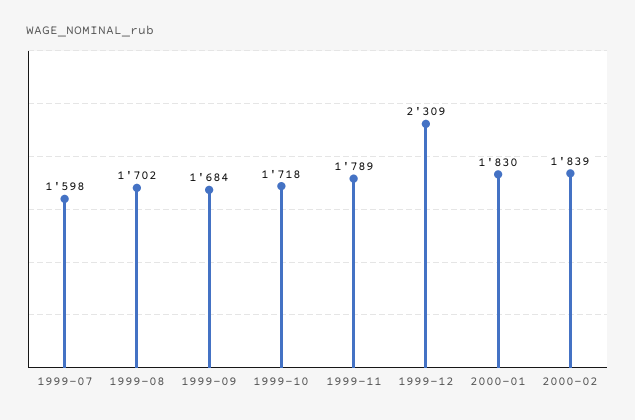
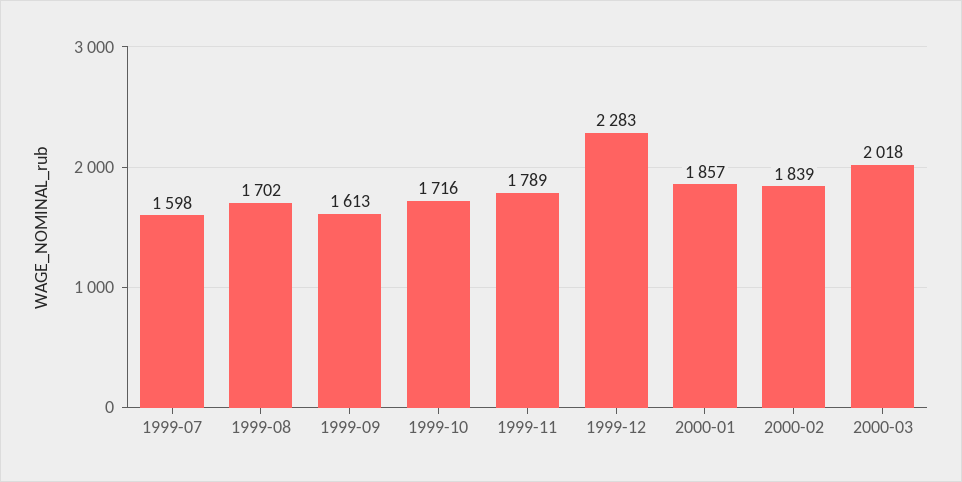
1999-09: 1684 -> 1613
1999-10: 1718 -> 1716
1999-12: 2309 -> 2283
2000-01: 1830 -> 1857
2000-03: none -> 2018

